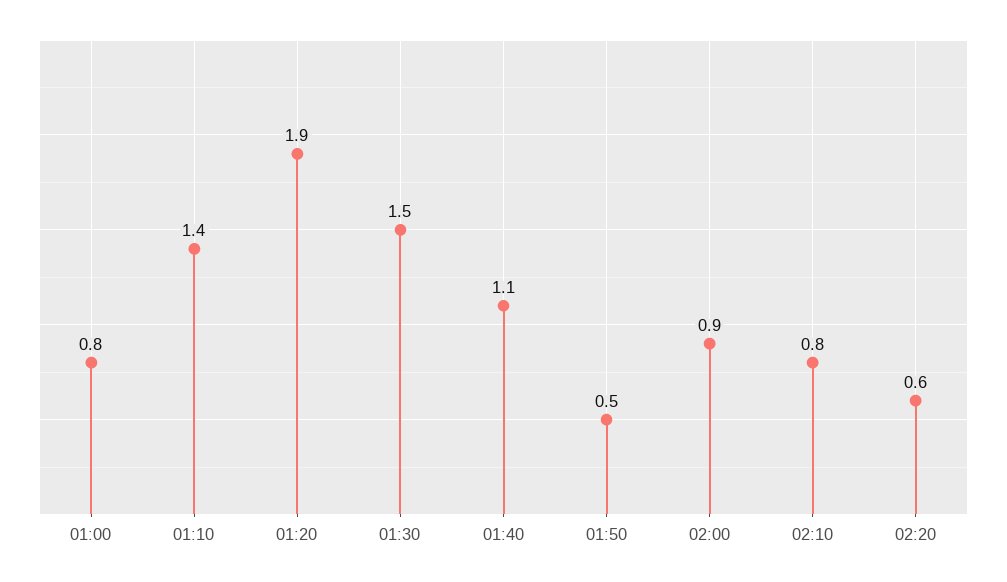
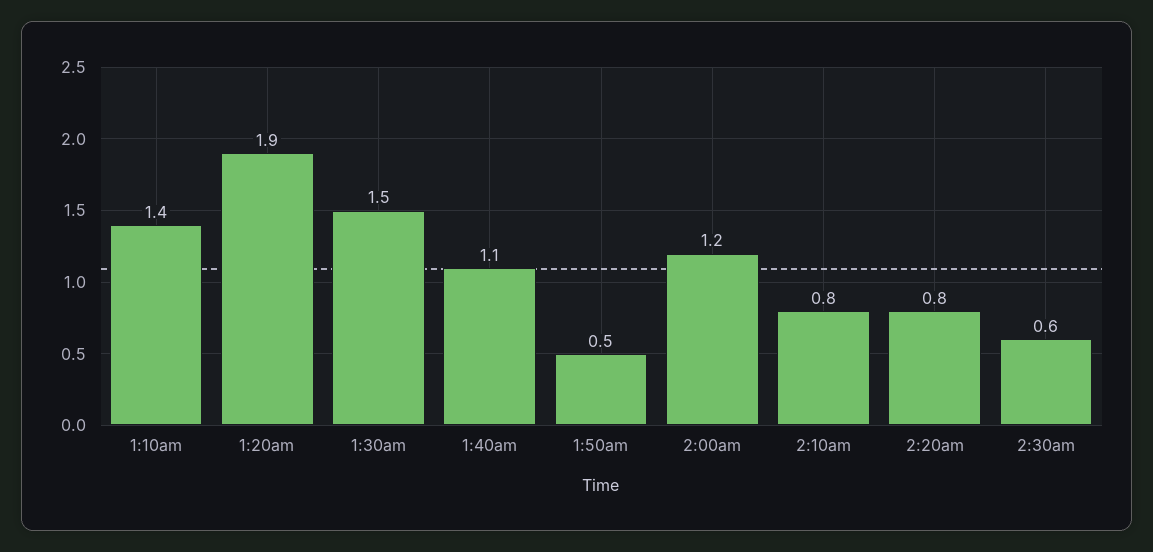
01:00: 0.8 -> none
02:00: 0.9 -> 1.2
02:20: 0.6 -> 0.8
2:30am: none -> 0.6

